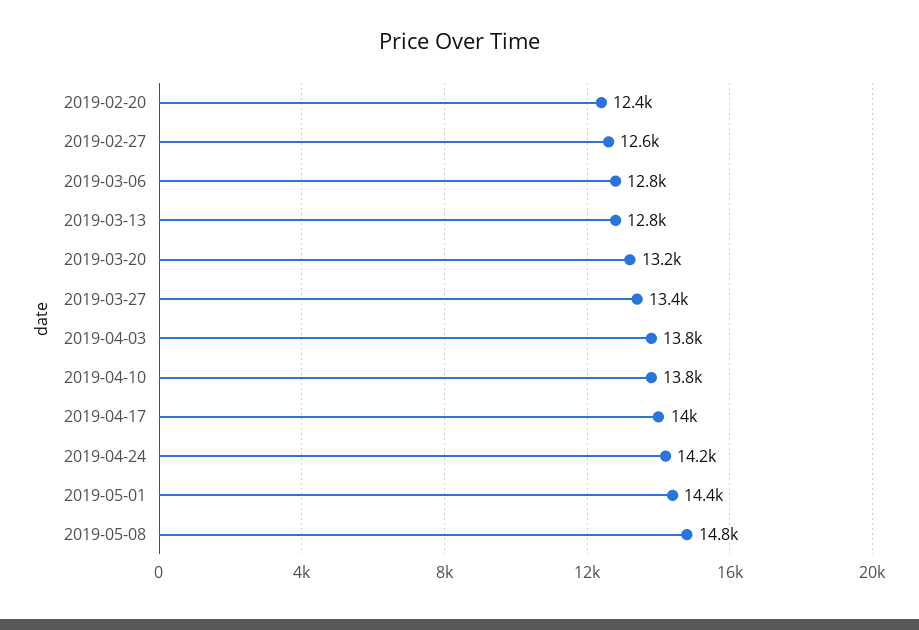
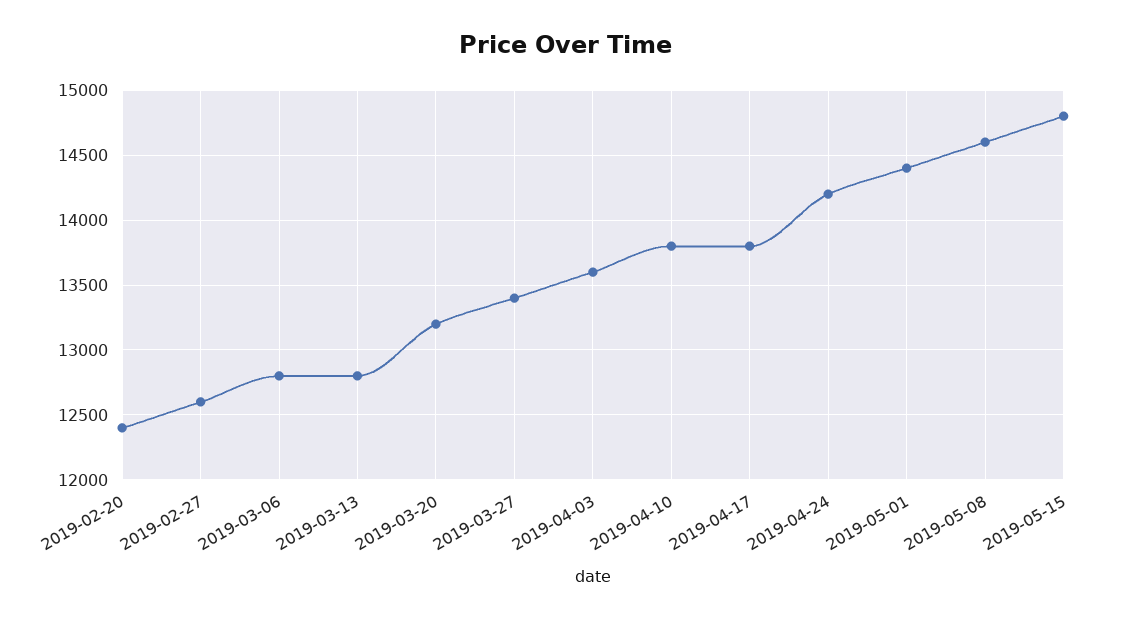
2019-04-03: 13800 -> 13600
2019-04-17: 14000 -> 13800
2019-05-08: 14800 -> 14600
2019-05-15: none -> 14800

